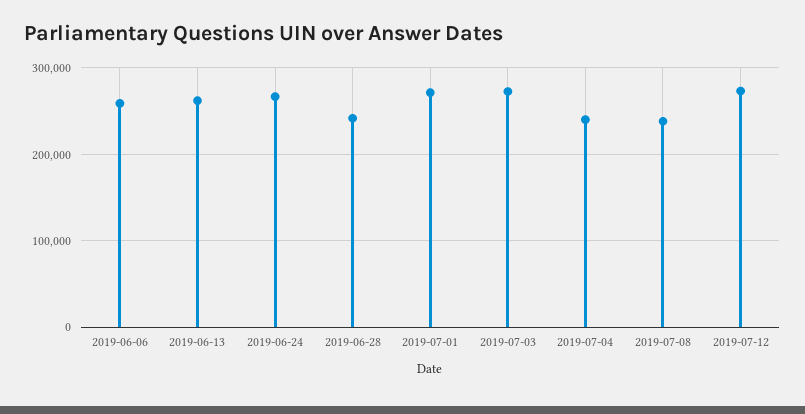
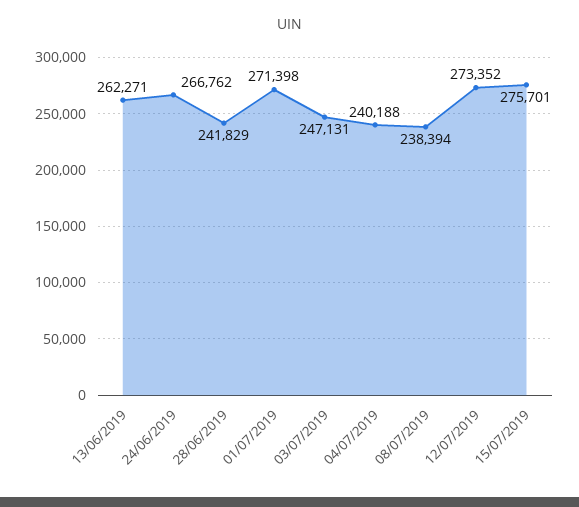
2019-06-06: 260000 -> none
2019-07-03: 270000 -> 247131
15/07/2019: none -> 275701

